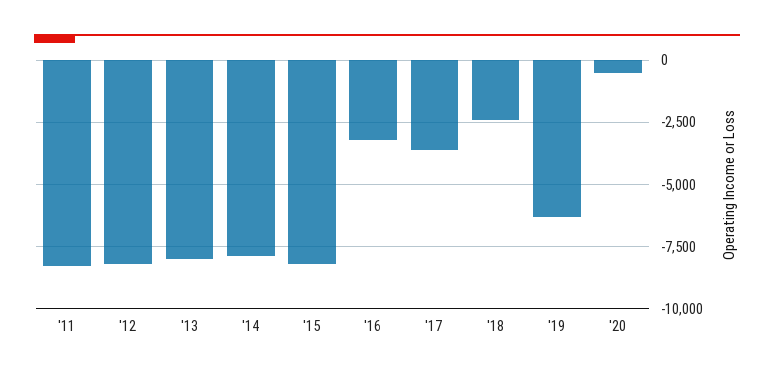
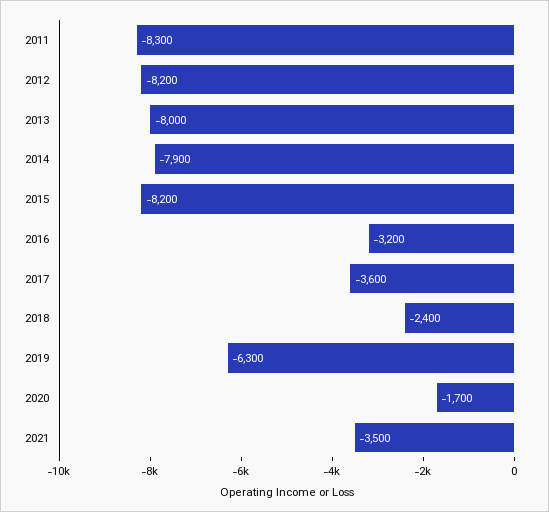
'20: -500 -> -1700
2021: none -> -3500

